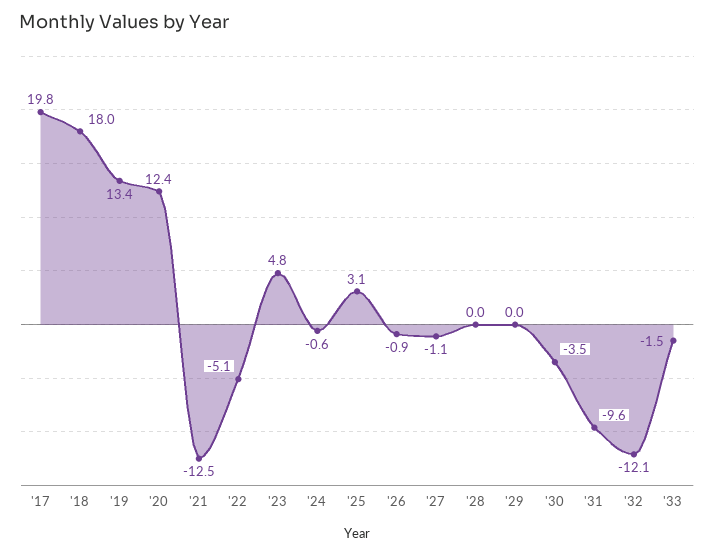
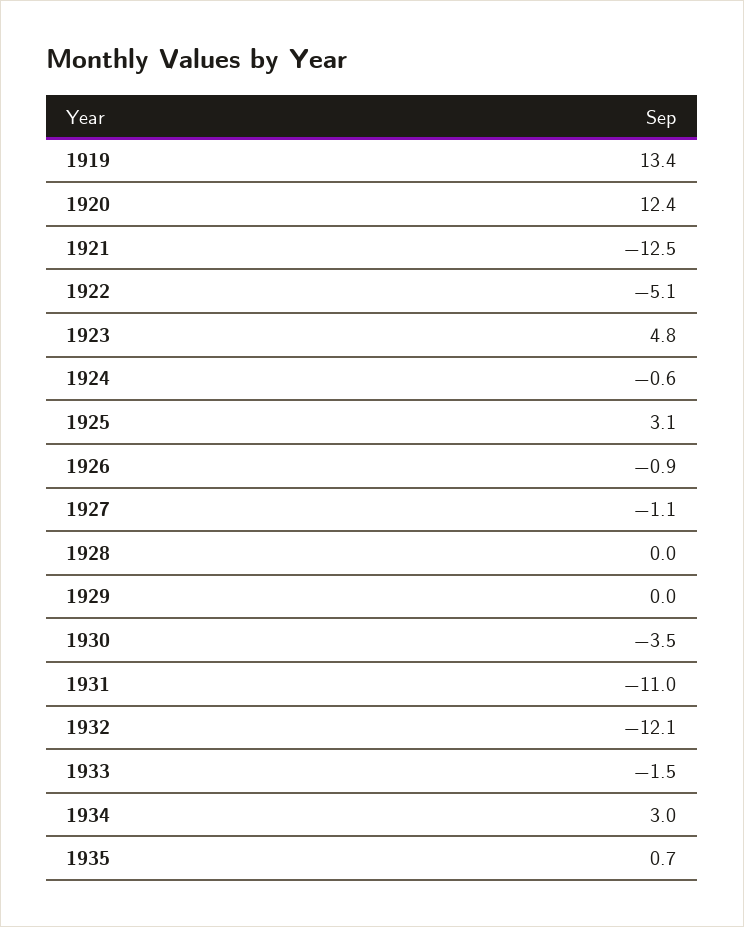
'17: 19.8 -> none
'18: 18 -> none
'31: -9.6 -> -11
1934: none -> 3
1935: none -> 0.7

